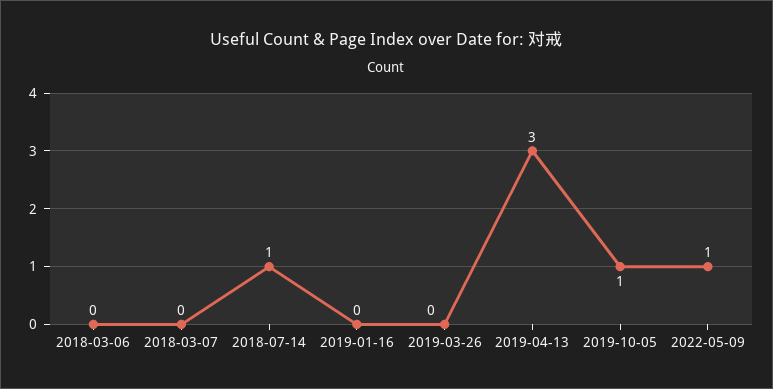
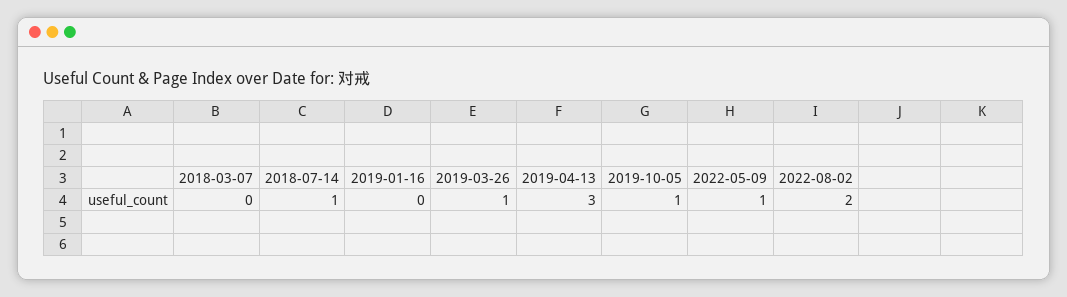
2018-03-06: 0 -> none
2019-03-26: 0 -> 1
2022-08-02: none -> 2

